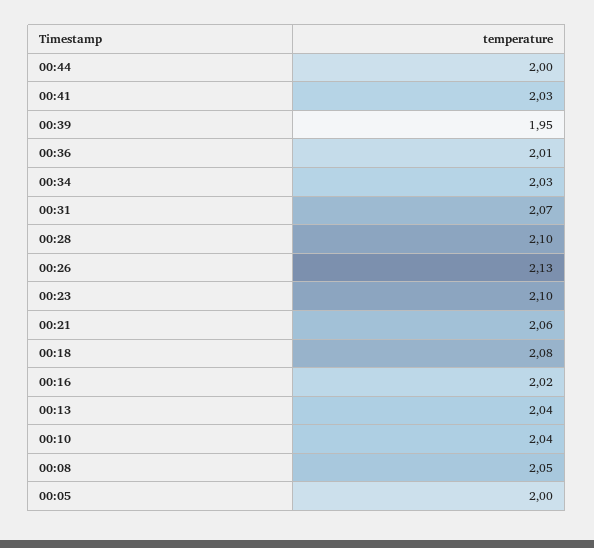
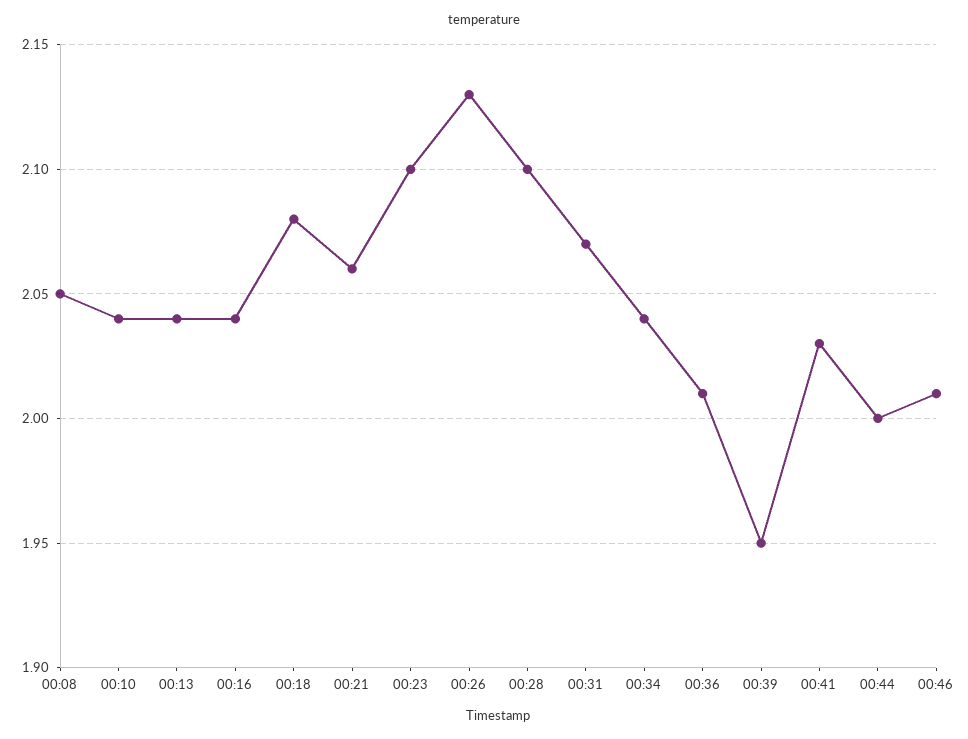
00:34: 2.03 -> 2.04
00:16: 2.02 -> 2.04
00:05: 2 -> none
00:46: none -> 2.01

